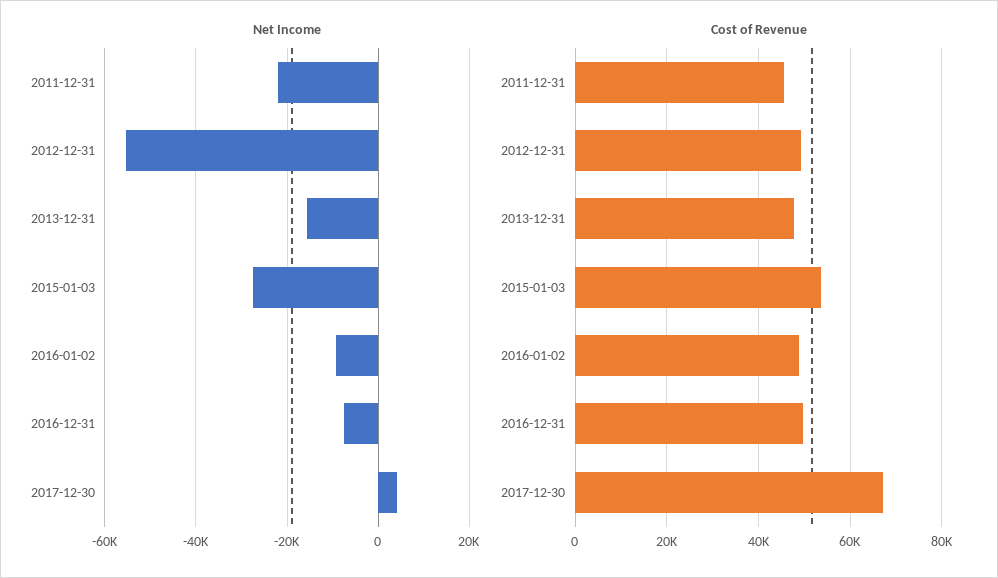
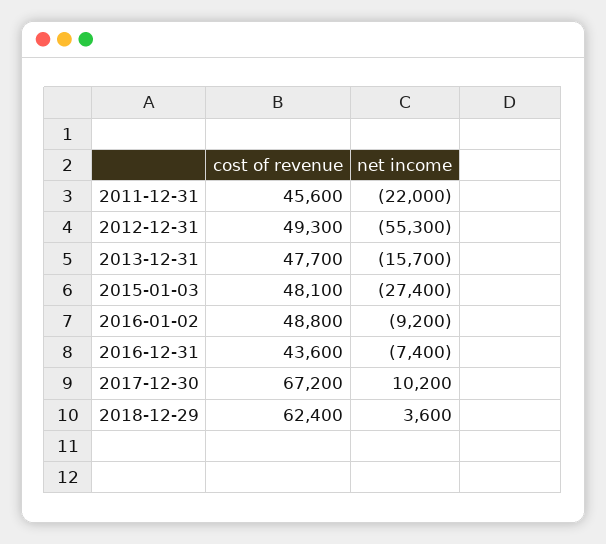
Net Income, 2017-12-30: 4000 -> 10200
Cost of Revenue, 2015-01-03: 54000 -> 48100
Cost of Revenue, 2016-12-31: 50000 -> 43600
Cost of Revenue, 2018-12-29: none -> 62400
Net Income, 2018-12-29: none -> 3600

